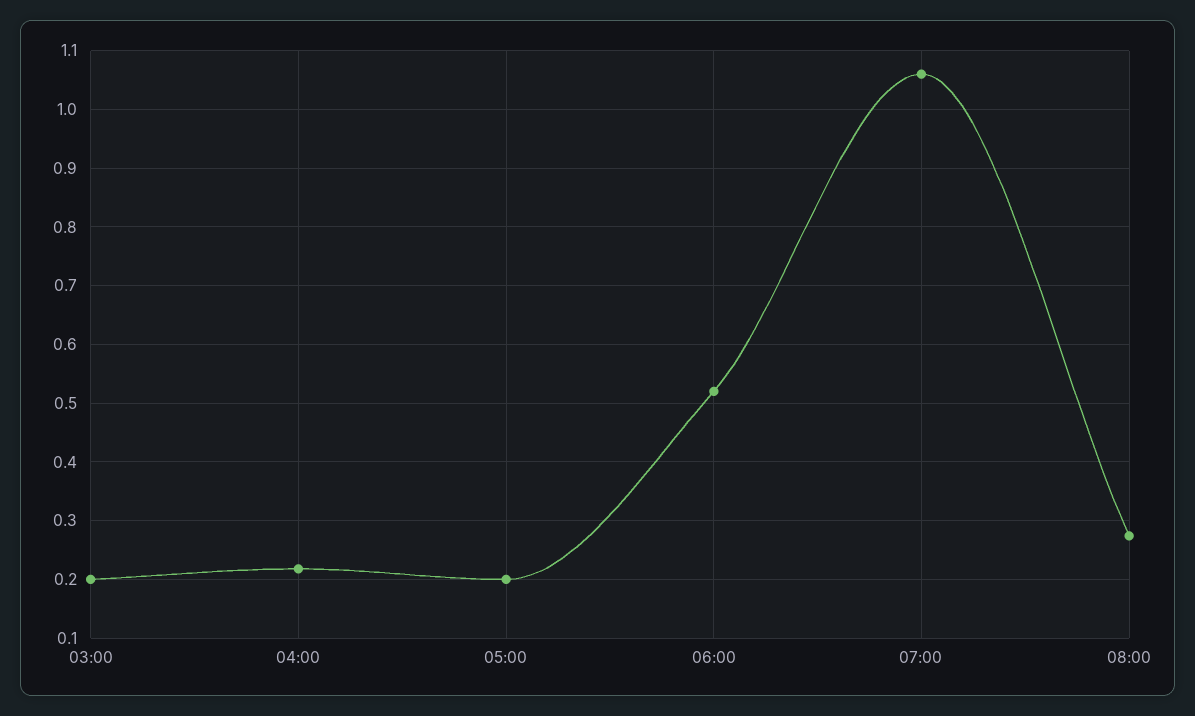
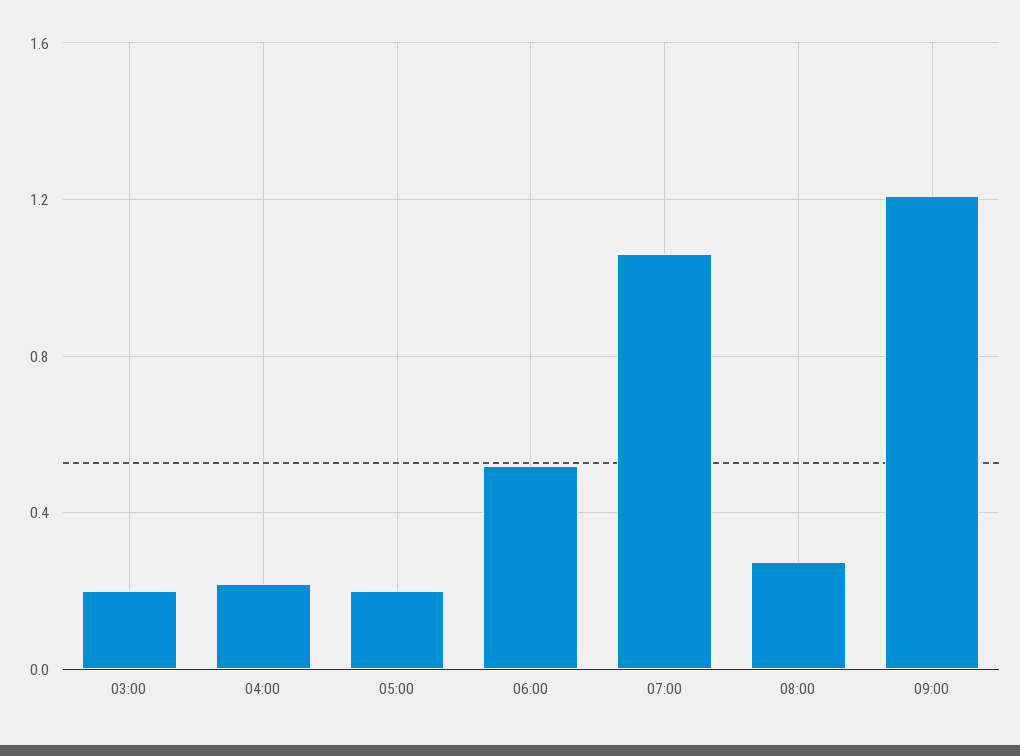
09:00: none -> 1.2

